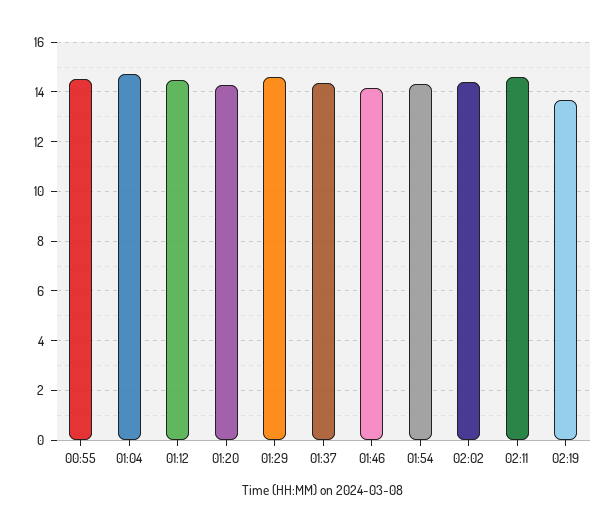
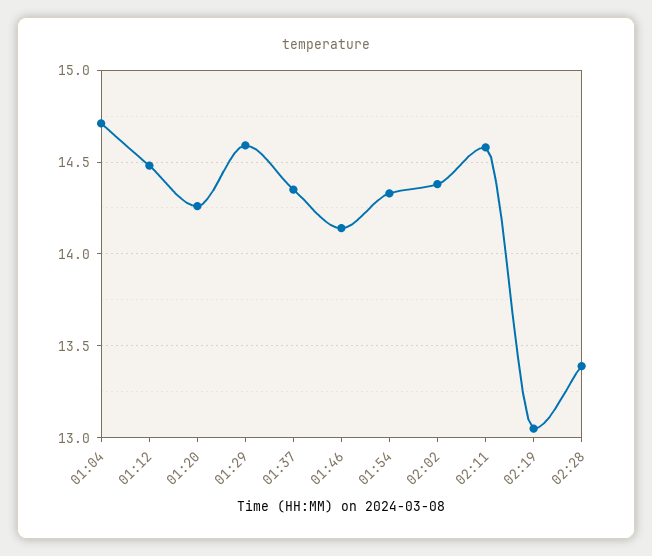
00:55: 14.5 -> none
02:19: 13.75 -> 13.05
02:28: none -> 13.4

